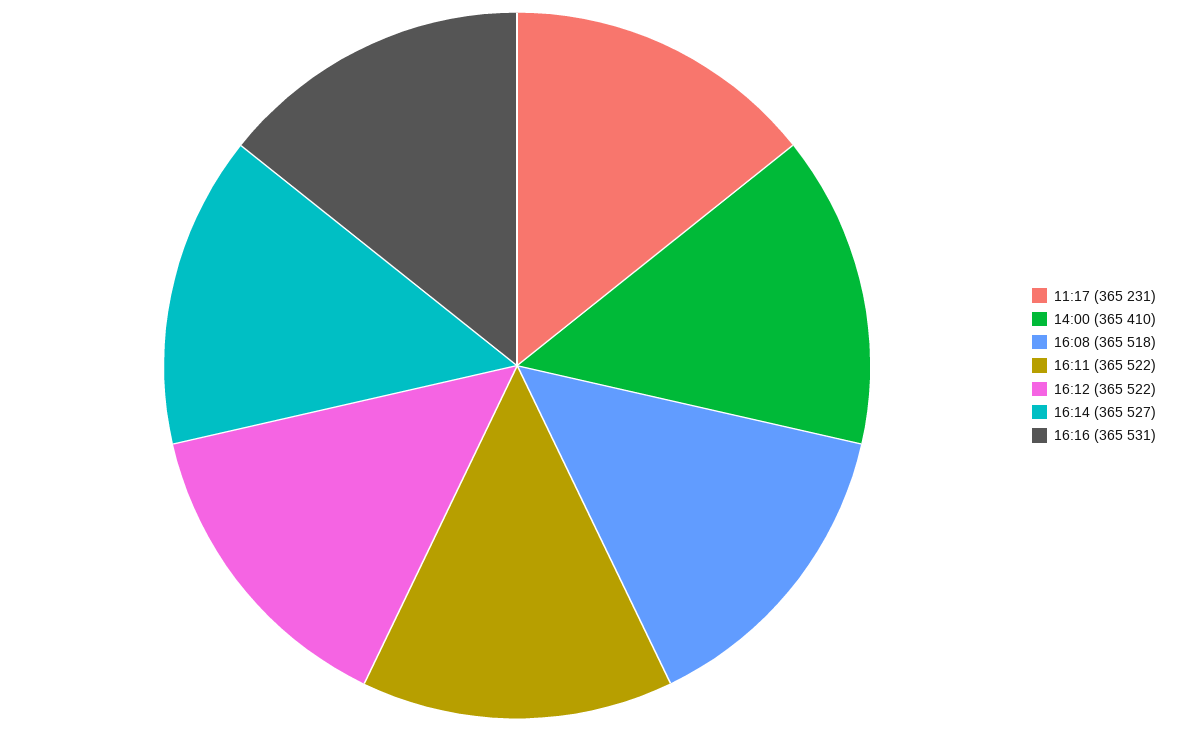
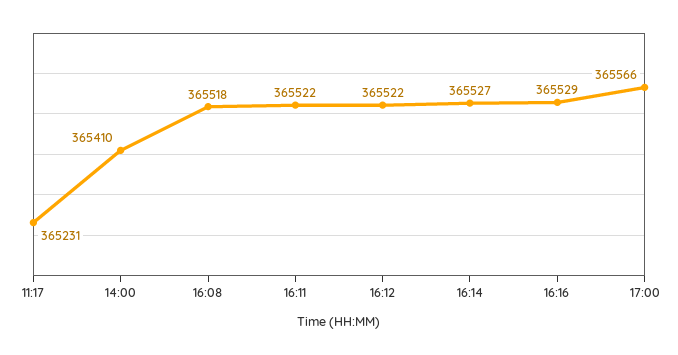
16:16: 365531 -> 365529
17:00: none -> 365566

